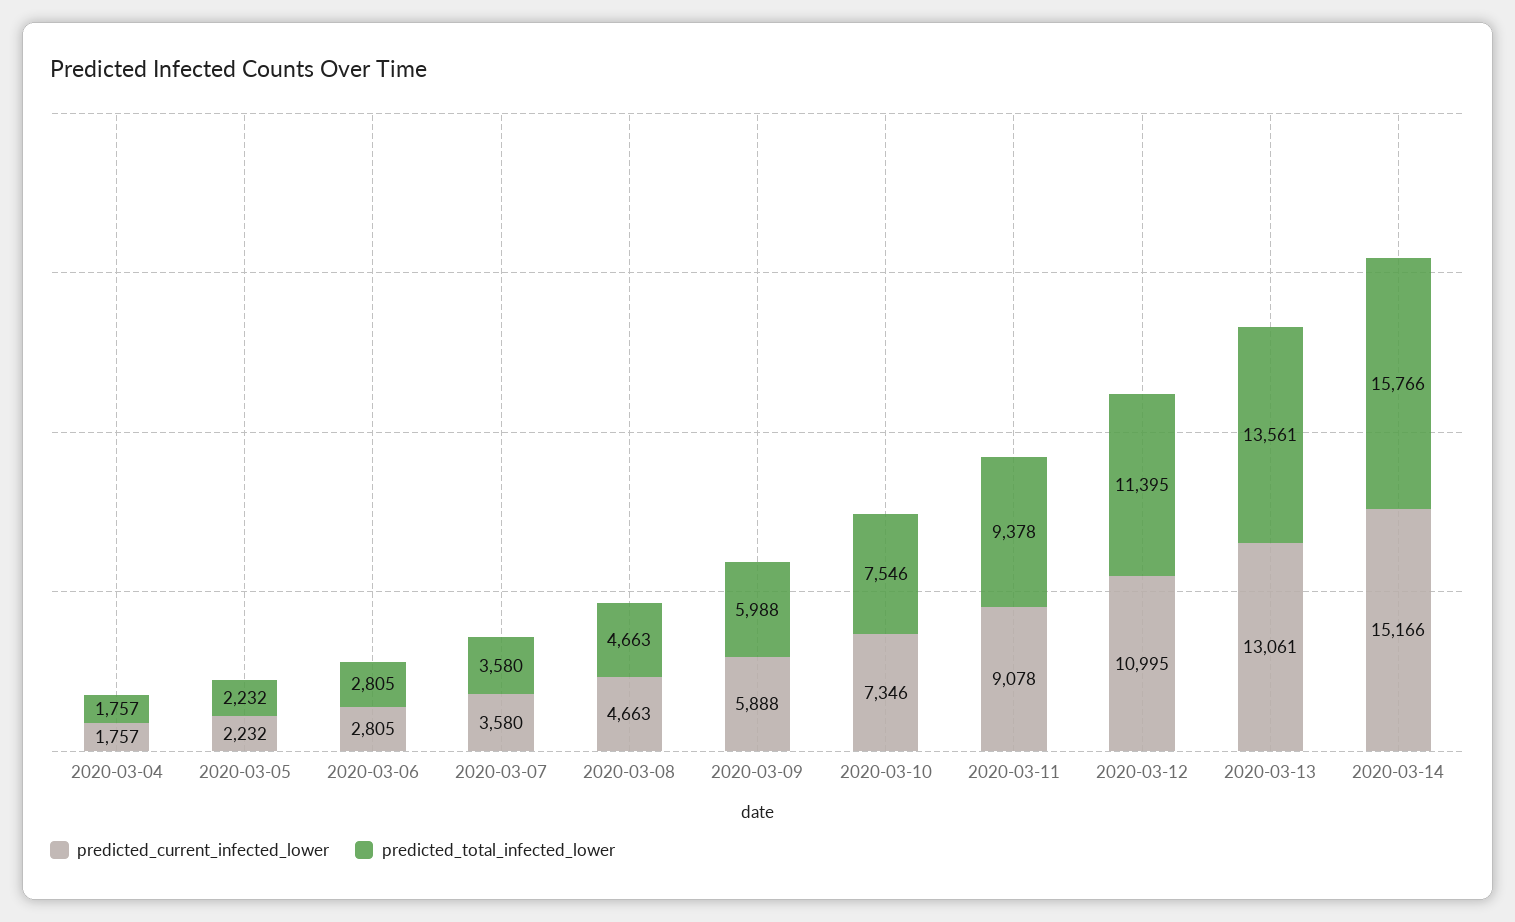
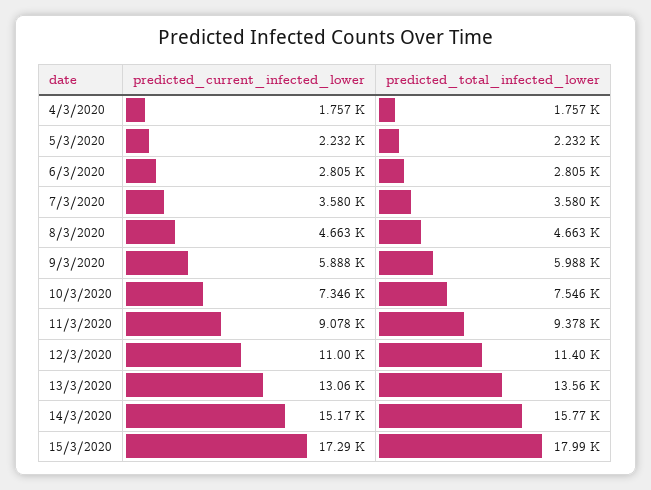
predicted_current_infected_lower, 15/3/2020: none -> 17290
predicted_total_infected_lower, 15/3/2020: none -> 17990

